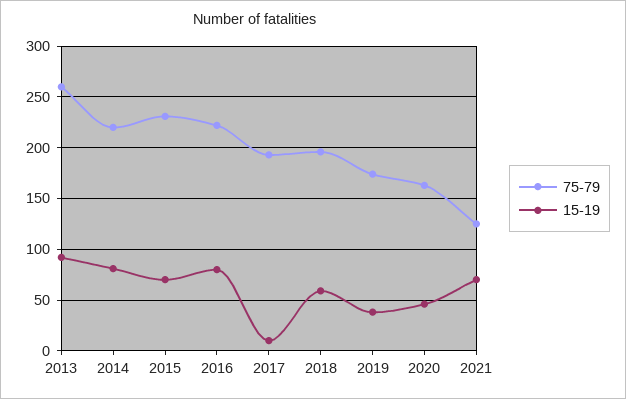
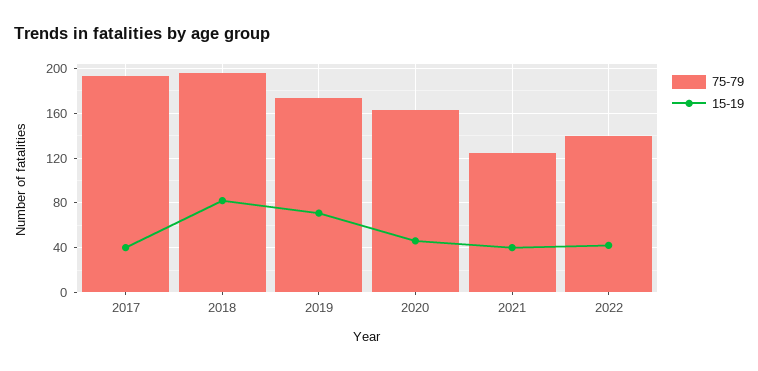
75-79, 2013: 260 -> none
15-19, 2013: 90 -> none
75-79, 2014: 220 -> none
15-19, 2014: 80 -> none
75-79, 2015: 230 -> none
15-19, 2015: 70 -> none
75-79, 2016: 220 -> none
15-19, 2016: 80 -> none
15-19, 2017: 10 -> 40
15-19, 2018: 60 -> 80
15-19, 2019: 40 -> 70
15-19, 2021: 70 -> 40
75-79, 2022: none -> 140
15-19, 2022: none -> 40

